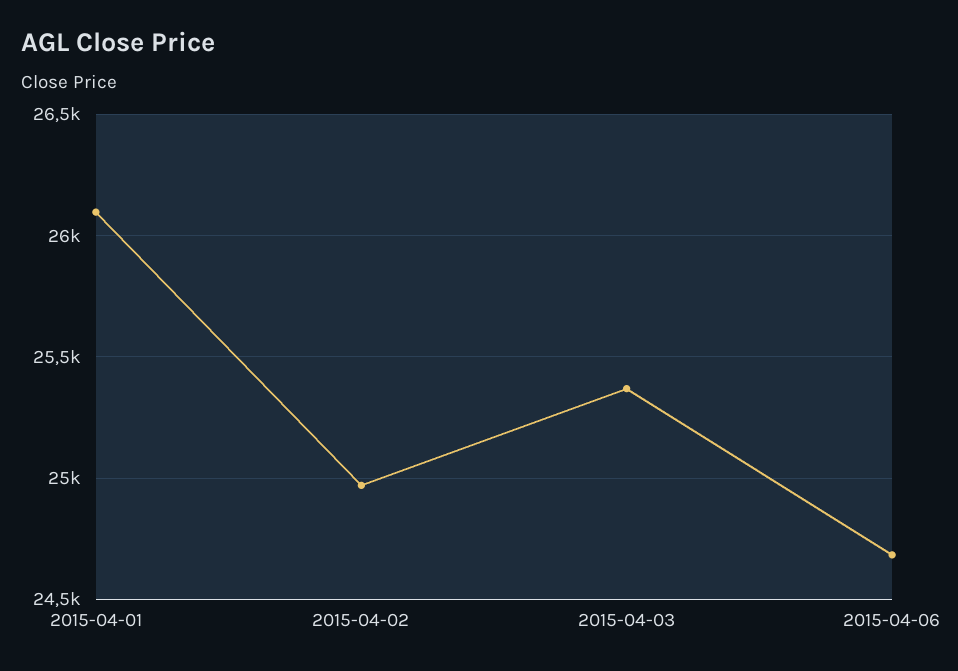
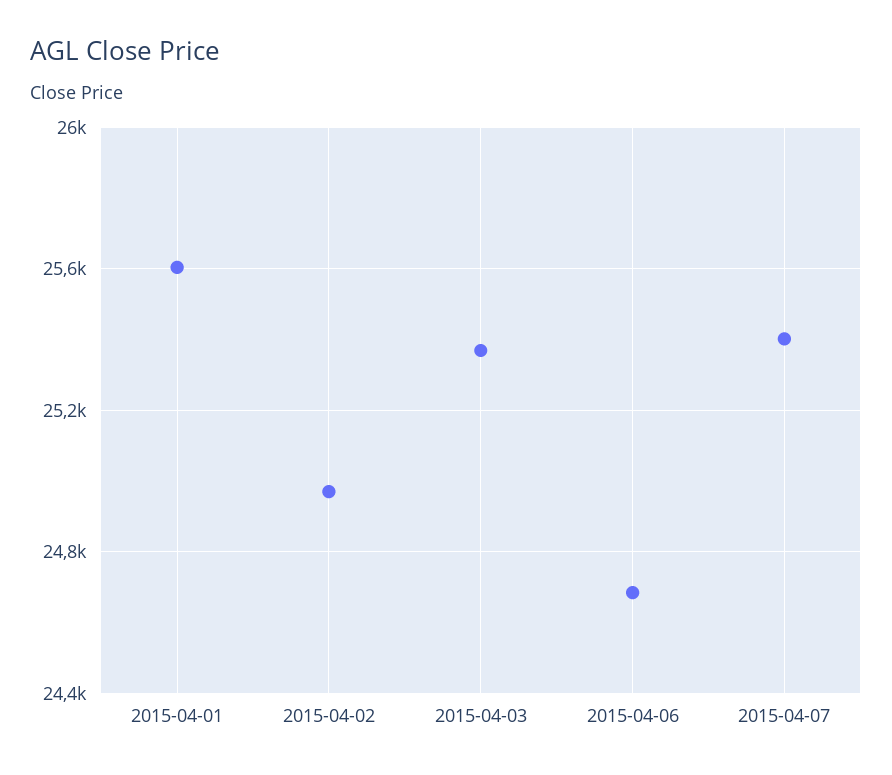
2015-04-01: 26100 -> 25600
2015-04-07: none -> 25400

